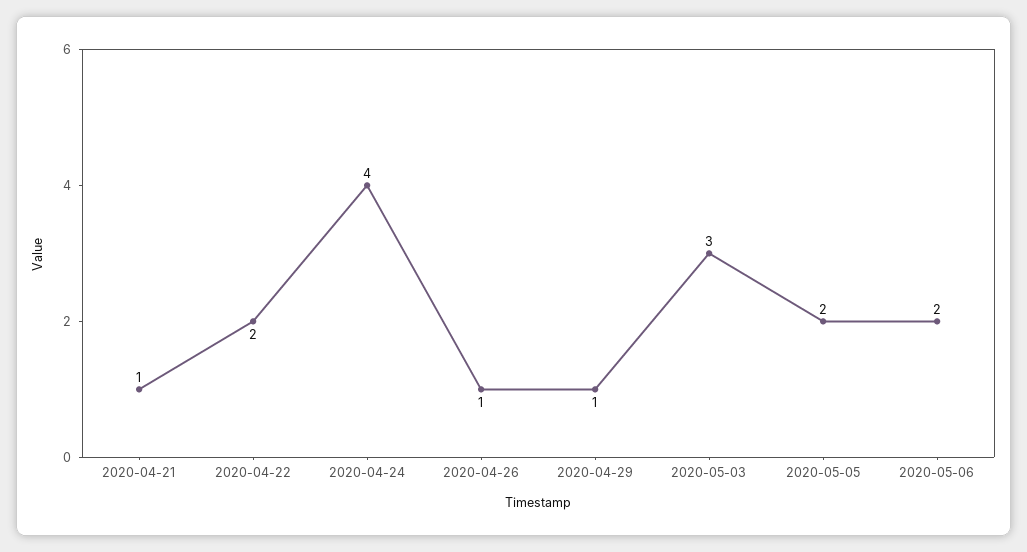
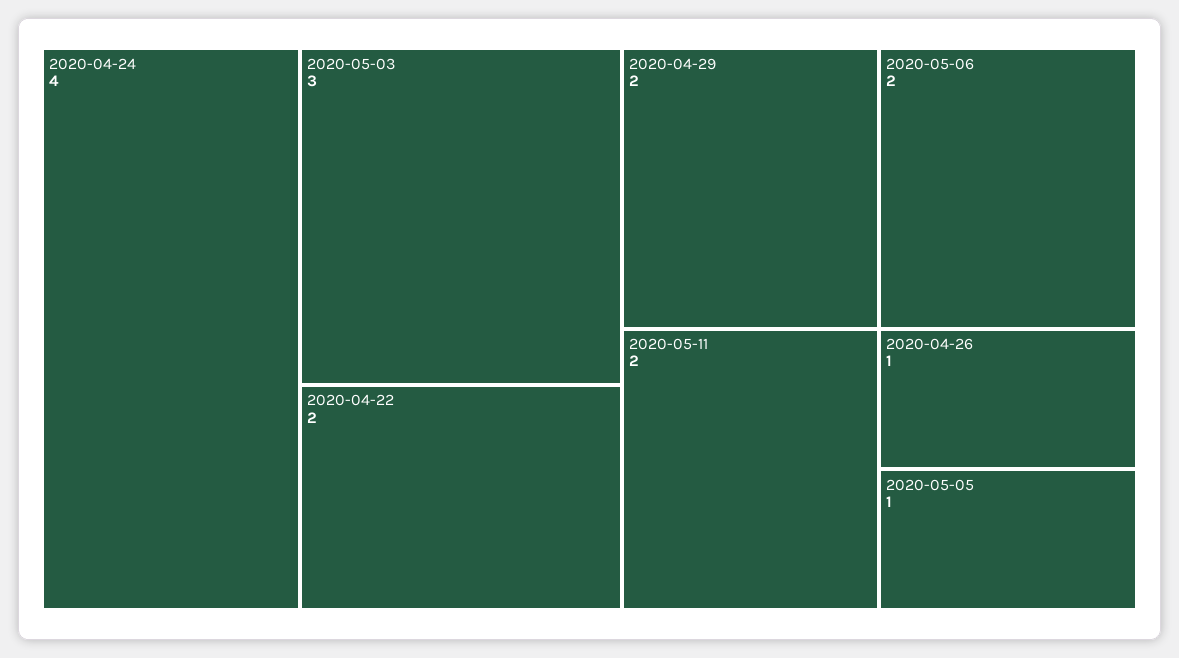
2020-04-21: 1 -> none
2020-04-29: 1 -> 2
2020-05-05: 2 -> 1
2020-05-11: none -> 2

